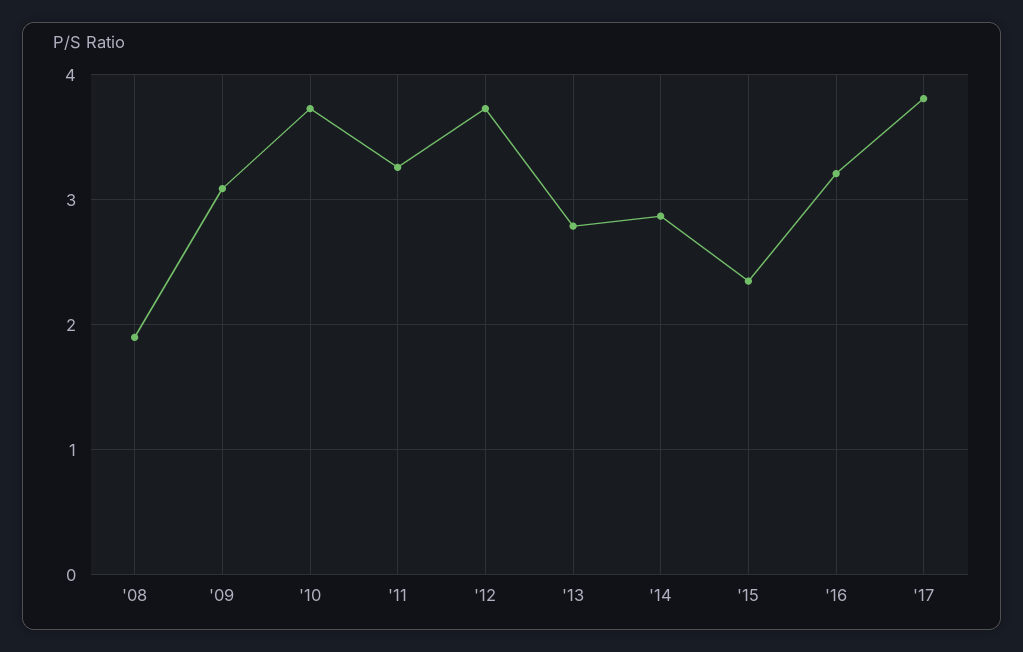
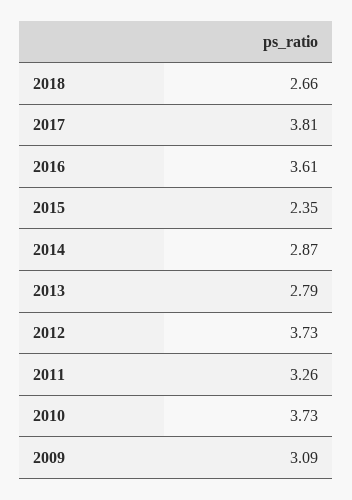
'08: 1.9 -> none
'16: 3.2 -> 3.61
2018: none -> 2.66

